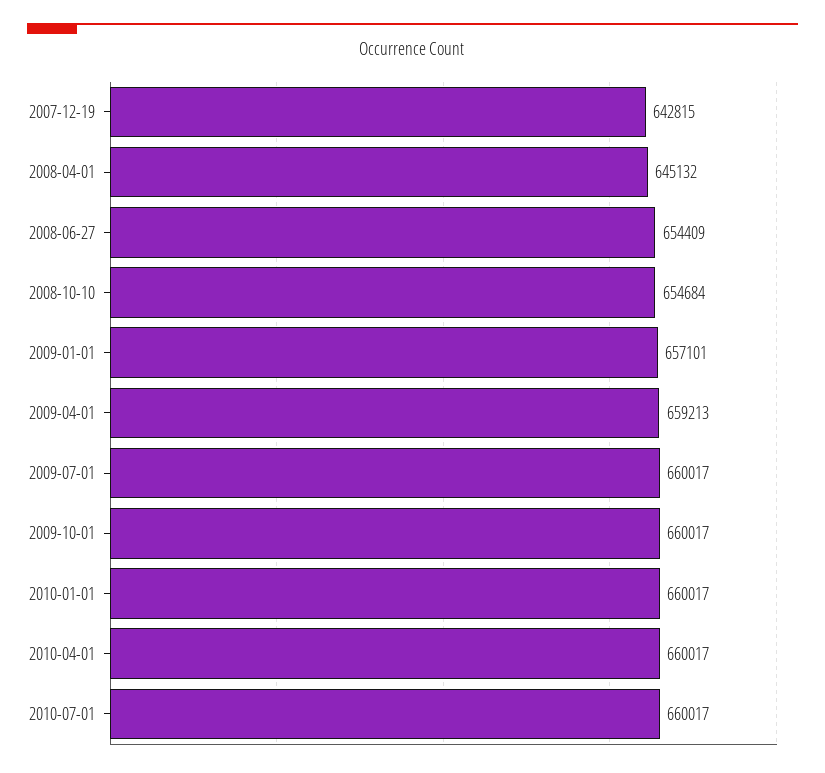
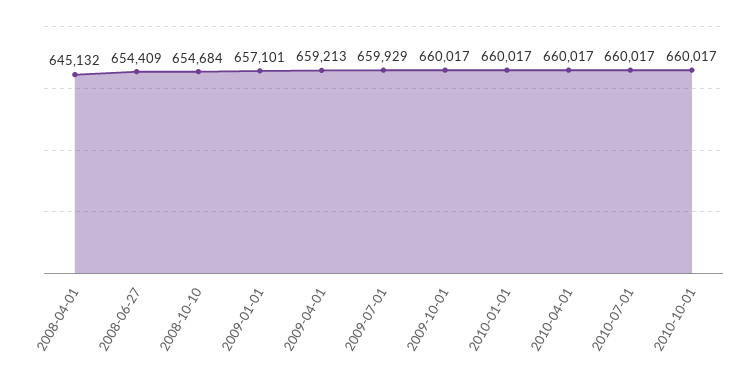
2007-12-19: 642815 -> none
2009-07-01: 660017 -> 659929
2010-10-01: none -> 660017

